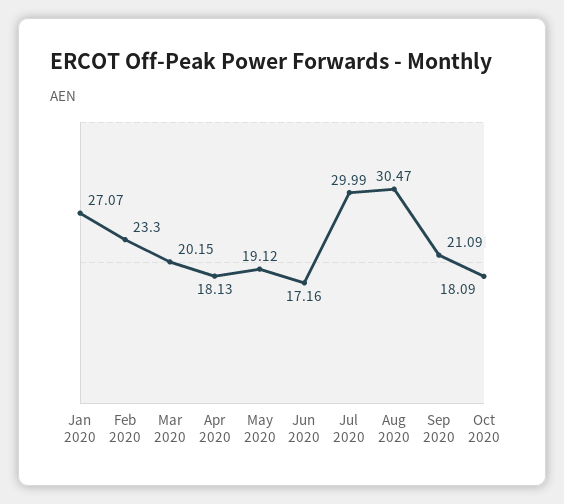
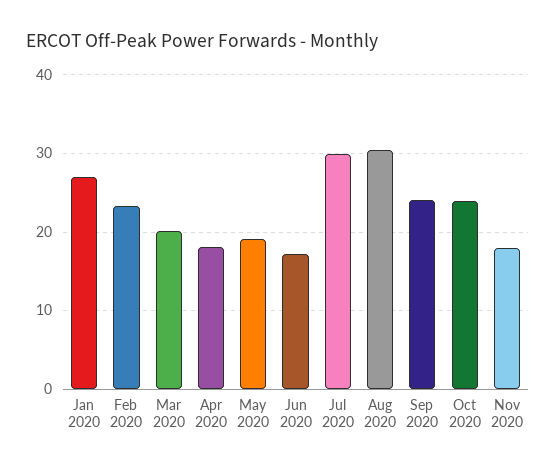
Sep 2020: 21.09 -> 24
Oct 2020: 18.09 -> 24
Nov 2020: none -> 18

